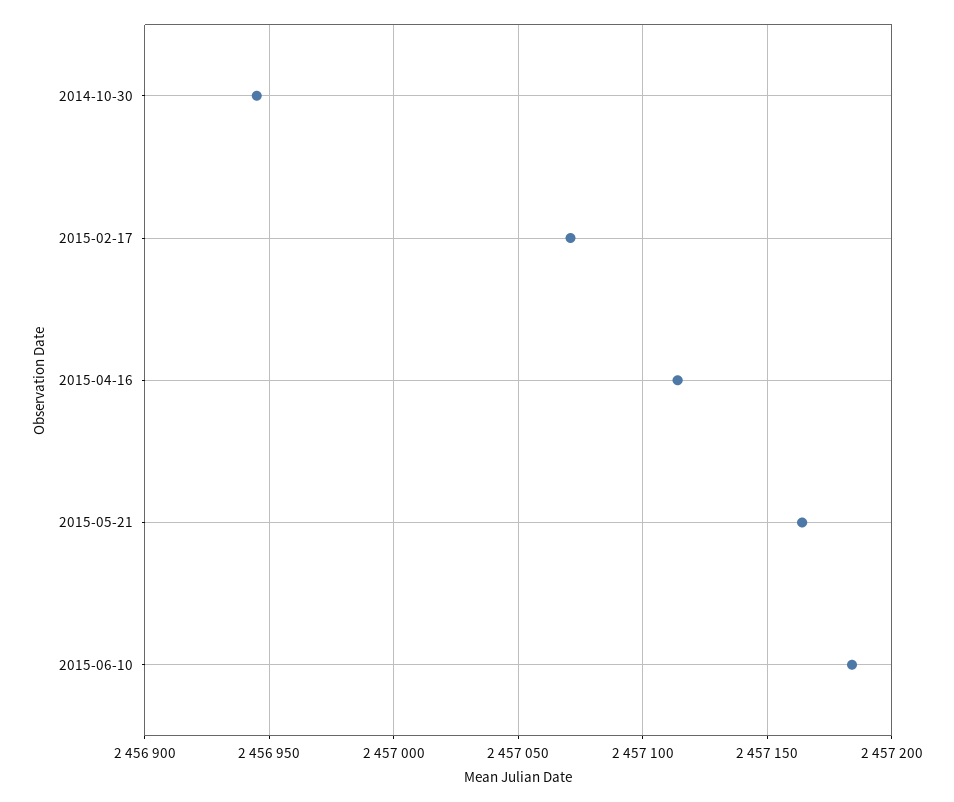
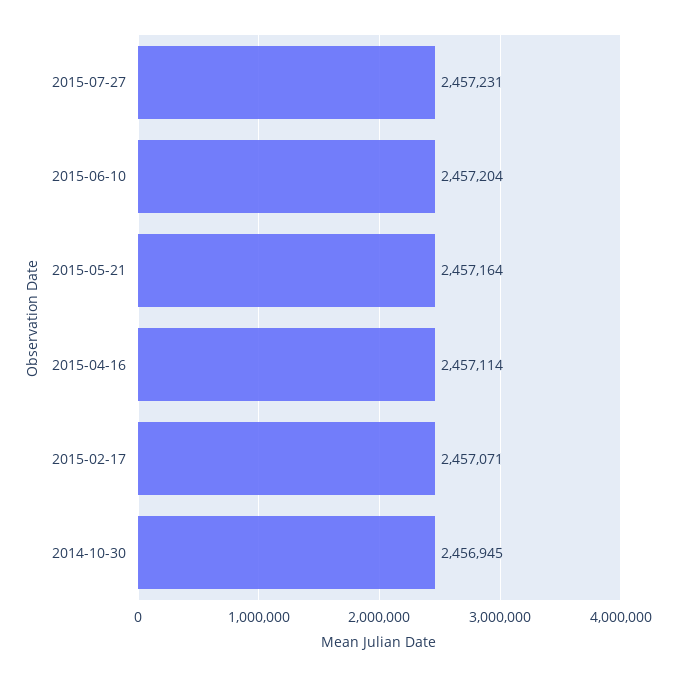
2015-06-10: 2457185 -> 2457204
2015-07-27: none -> 2457231

